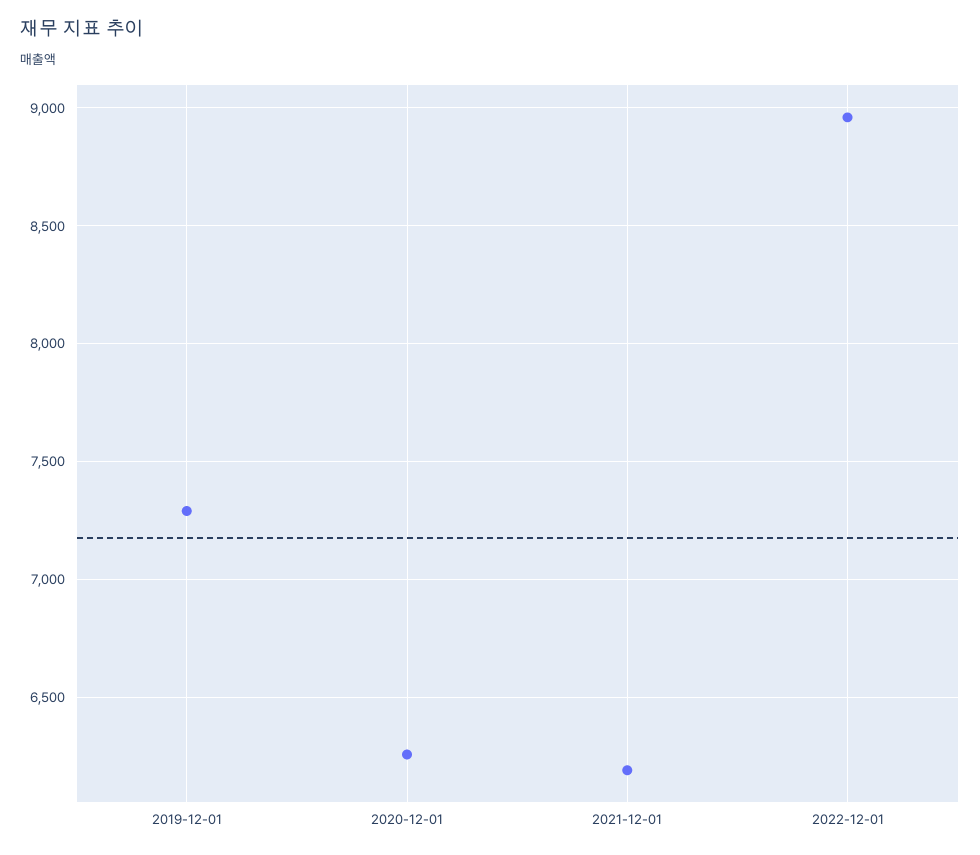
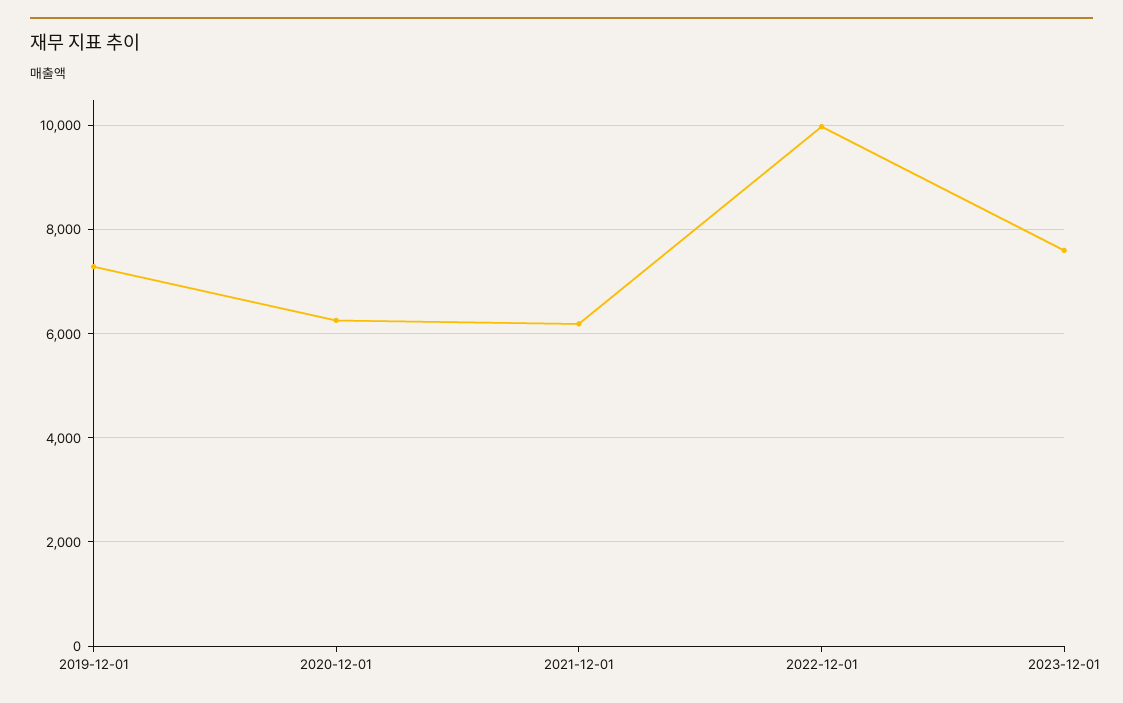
2022-12-01: 8950 -> 10000
2023-12-01: none -> 7600

